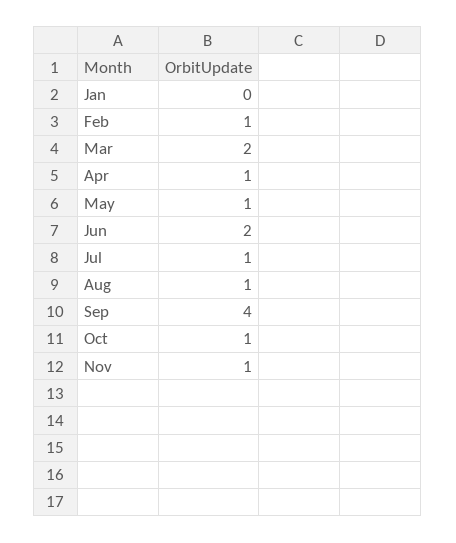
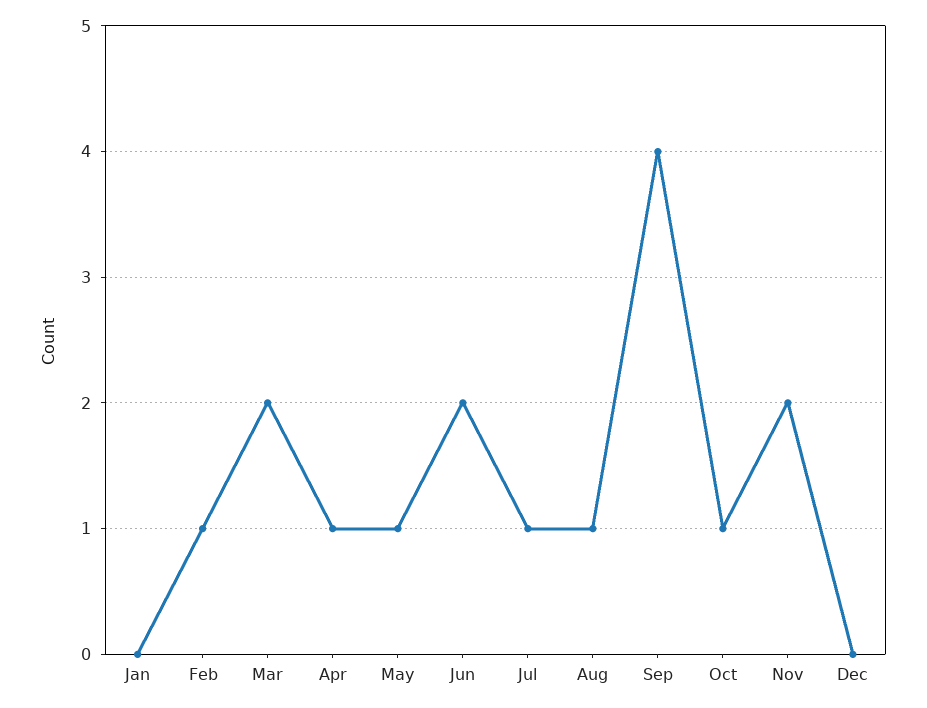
Nov: 1 -> 2
Dec: none -> 0

